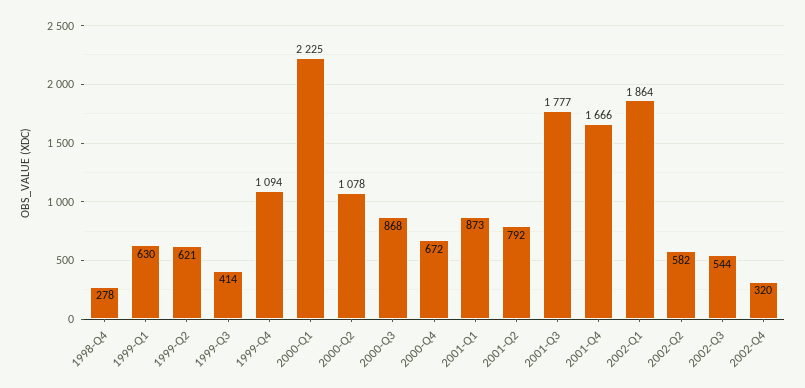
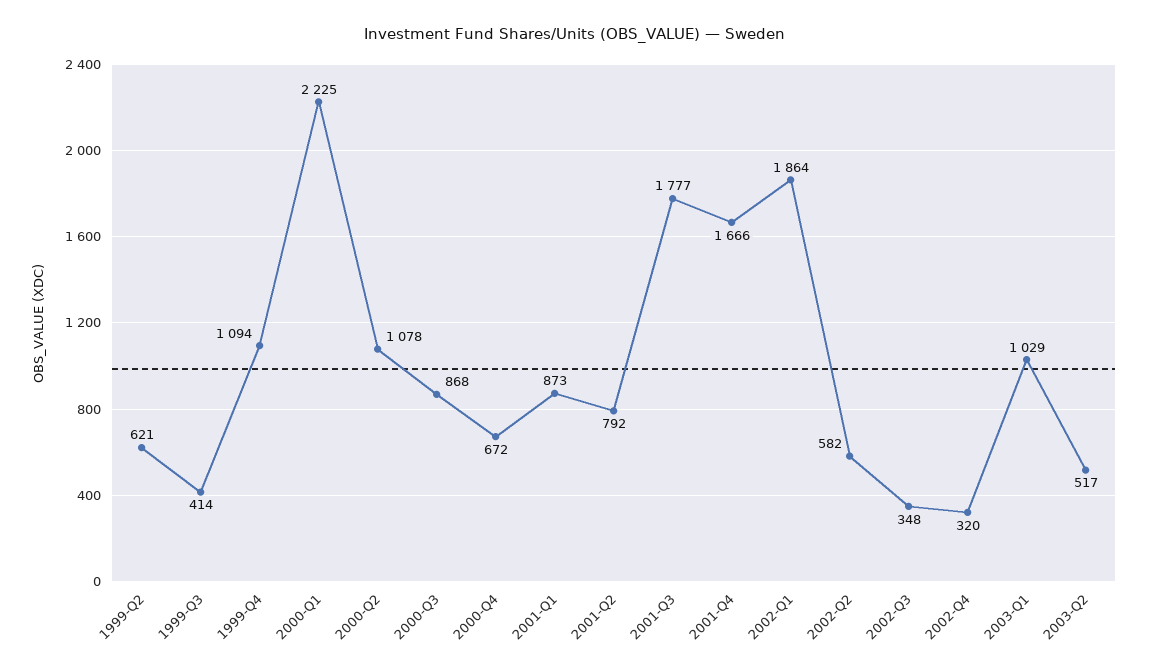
1998-Q4: 278 -> none
1999-Q1: 630 -> none
2002-Q3: 544 -> 348
2003-Q1: none -> 1029
2003-Q2: none -> 517

